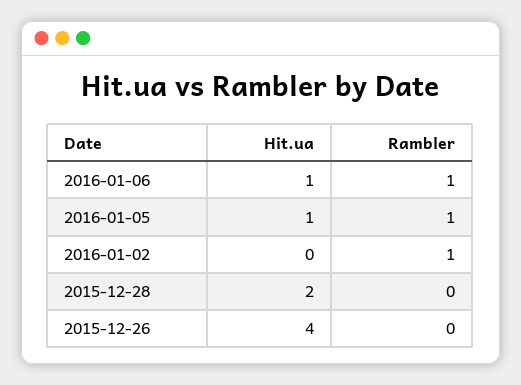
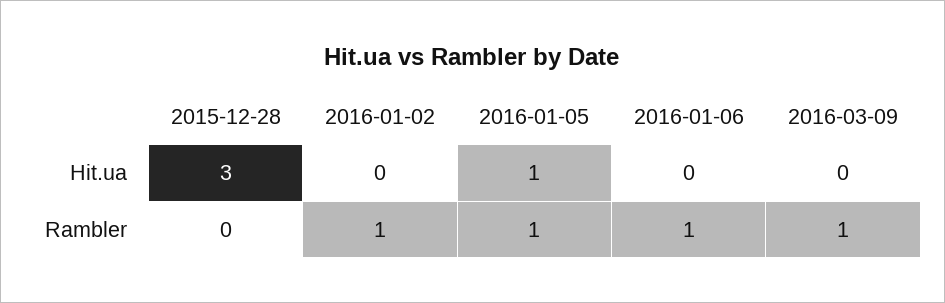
Hit.ua, 2016-01-06: 1 -> 0
Hit.ua, 2015-12-28: 2 -> 3
Hit.ua, 2015-12-26: 4 -> none
Rambler, 2015-12-26: 0 -> none
Hit.ua, 2016-03-09: none -> 0
Rambler, 2016-03-09: none -> 1

